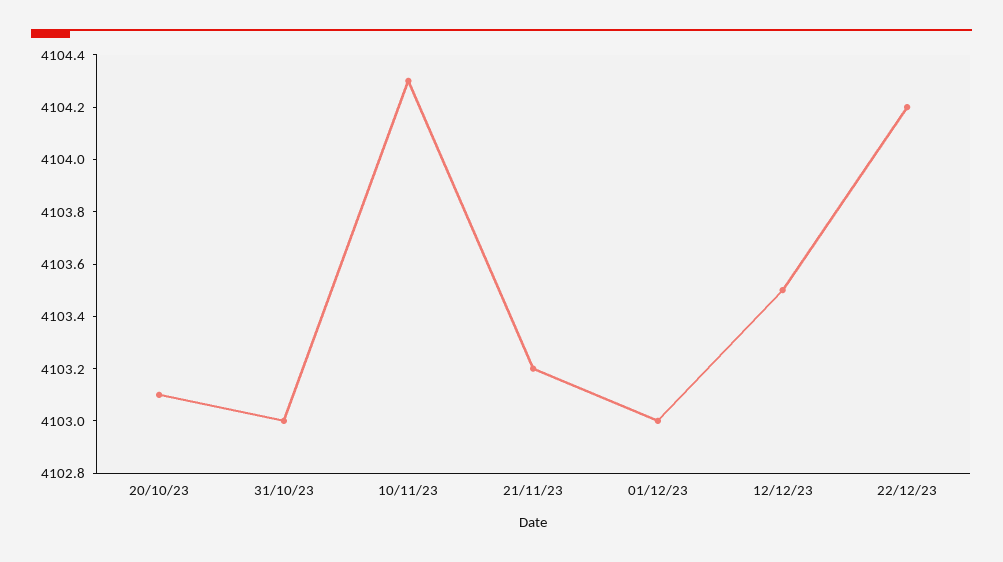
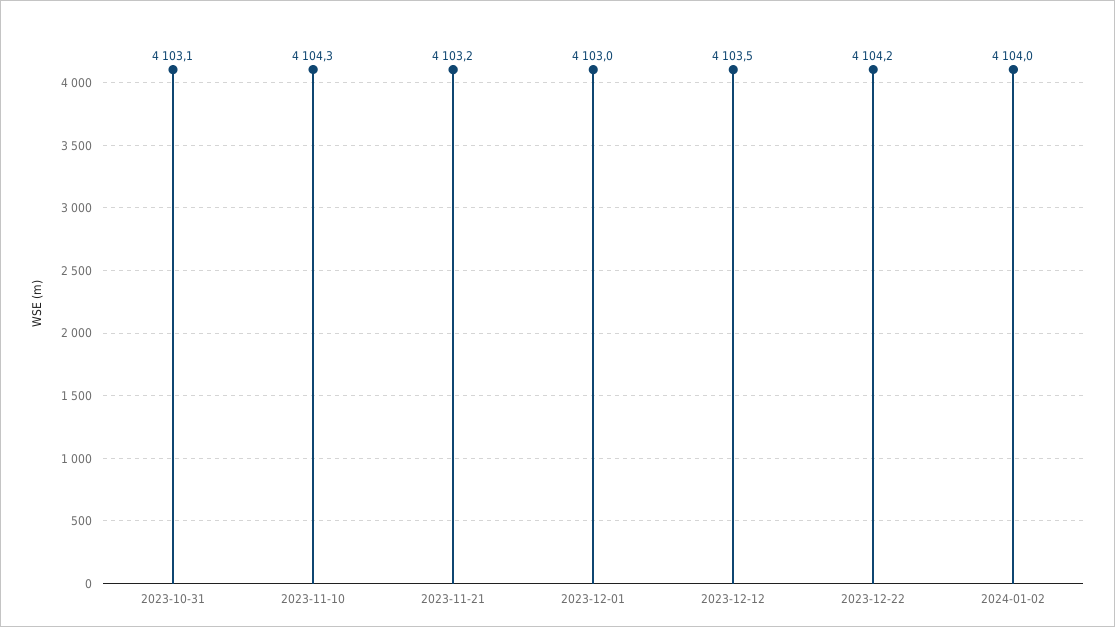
20/10/23: 4103.1 -> none
31/10/23: 4103 -> 4103.1
2024-01-02: none -> 4104

